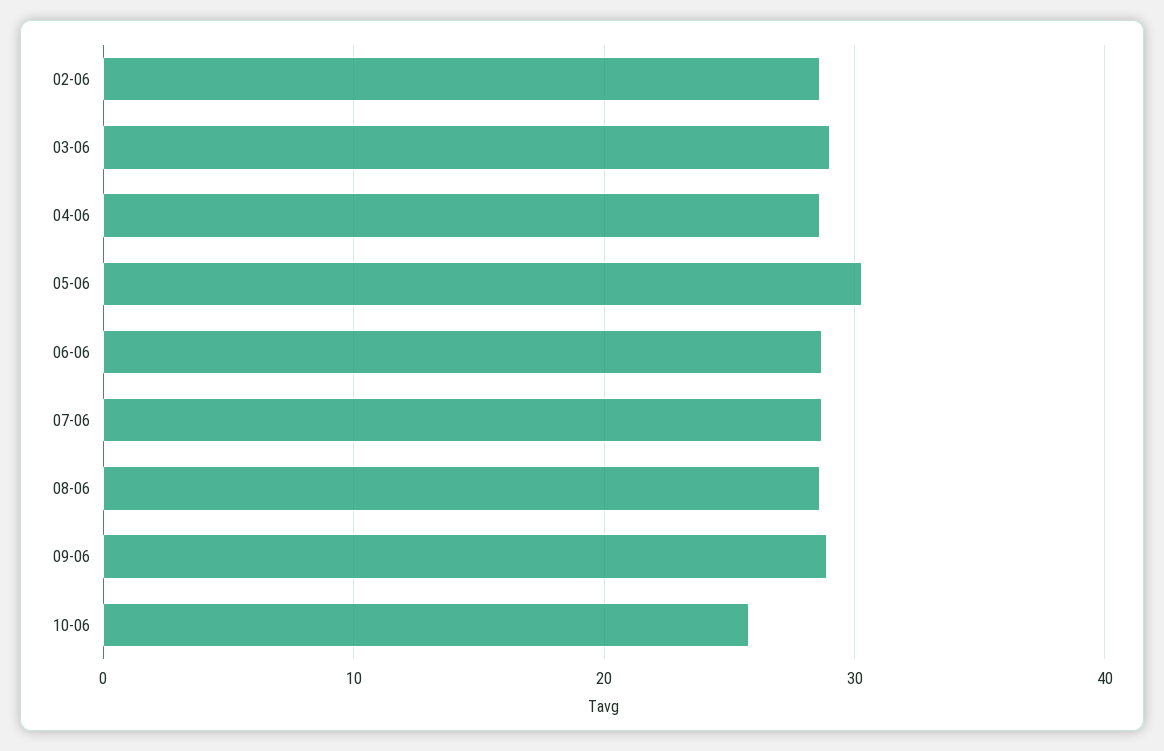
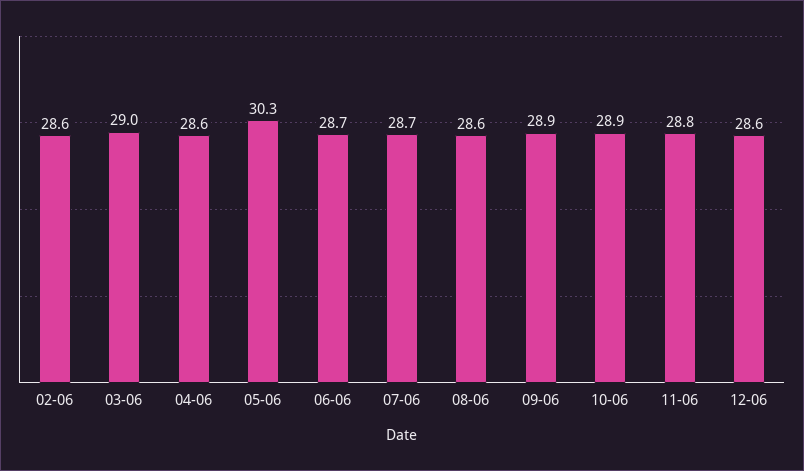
10-06: 26 -> 28.9
11-06: none -> 28.8
12-06: none -> 28.6

